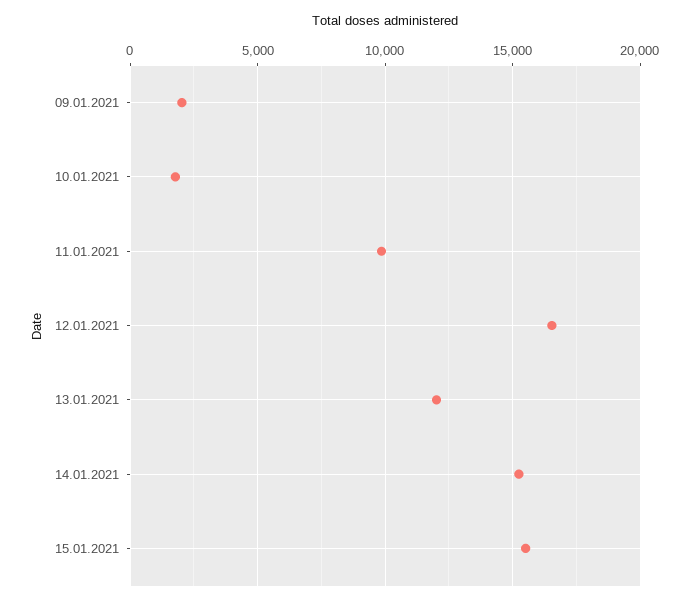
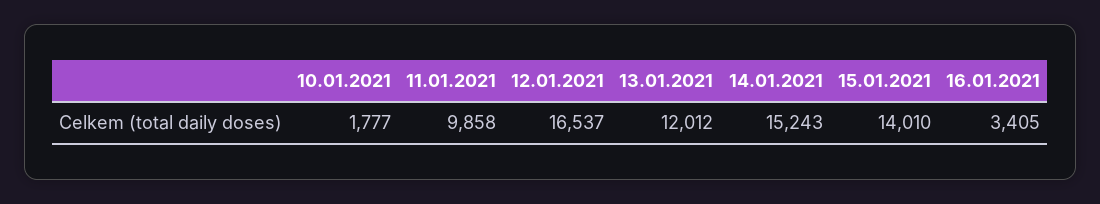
09.01.2021: 2000 -> none
15.01.2021: 15500 -> 14010
16.01.2021: none -> 3405

